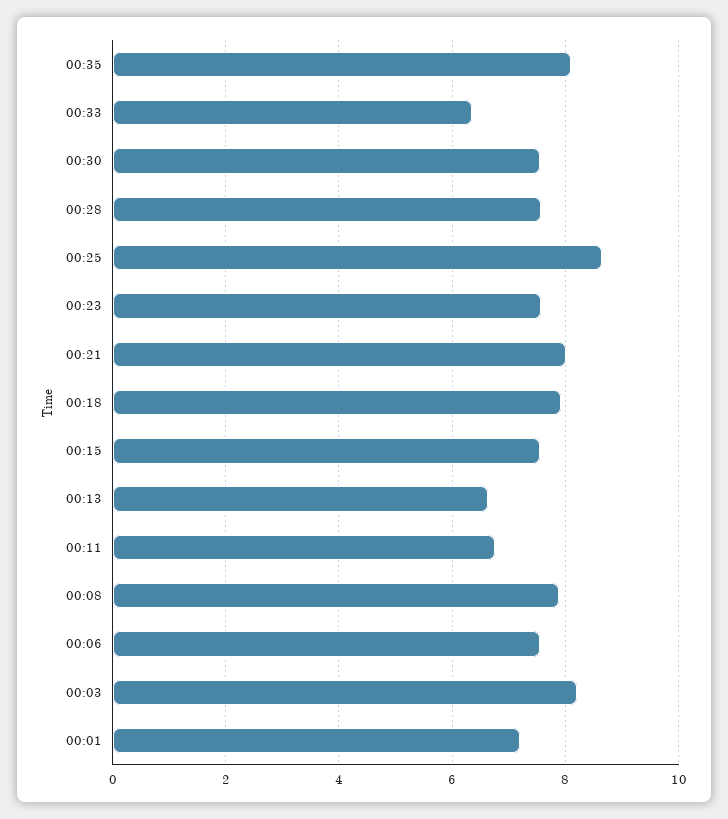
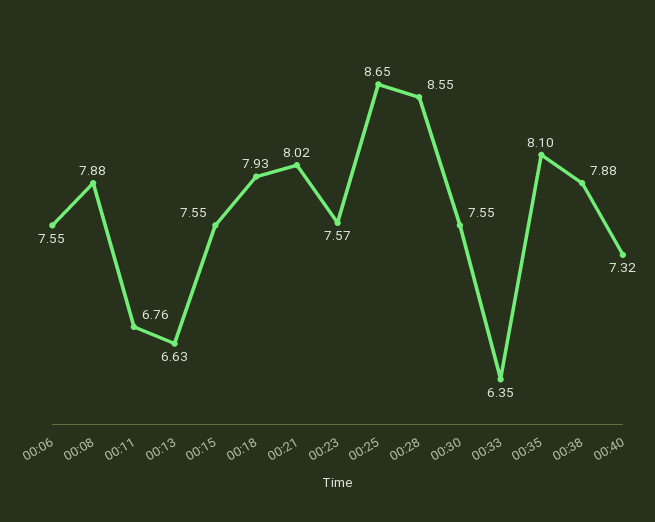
00:28: 7.6 -> 8.55
00:03: 8.2 -> none
00:01: 7.2 -> none
00:38: none -> 7.88
00:40: none -> 7.32

